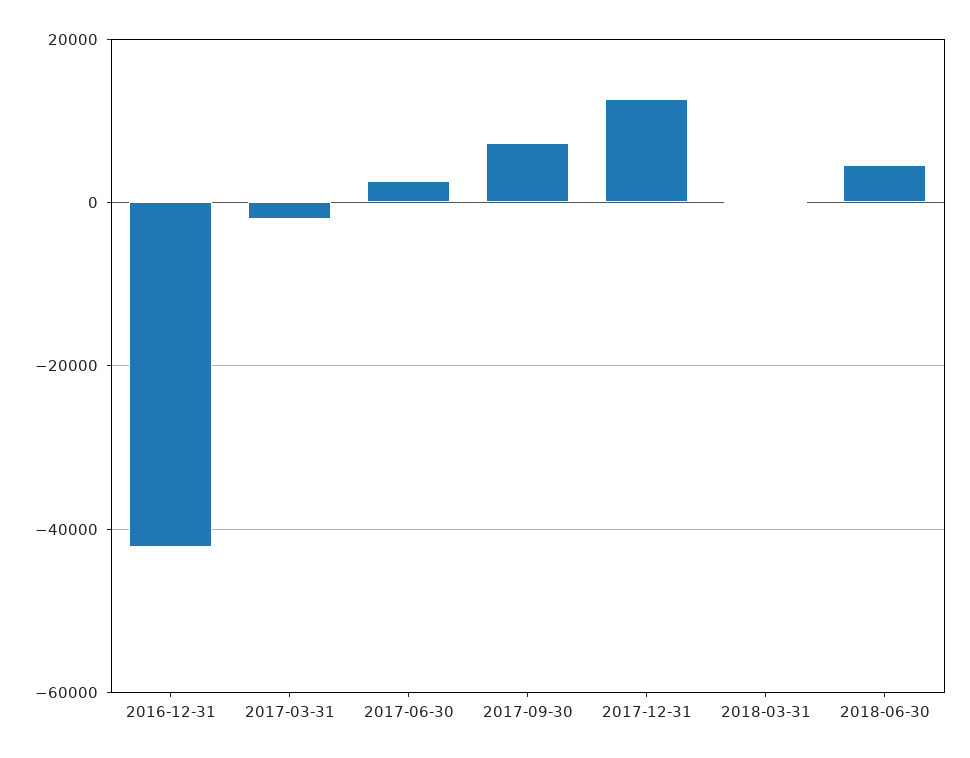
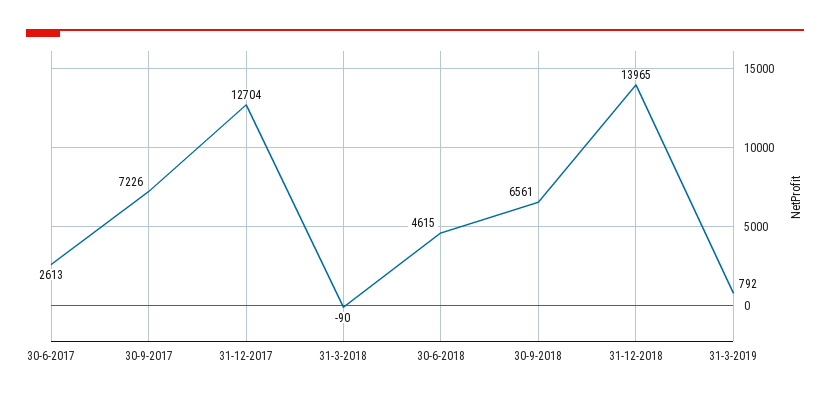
2016-12-31: -42000 -> none
2017-03-31: -2000 -> none
30-9-2018: none -> 6561
31-12-2018: none -> 13965
31-3-2019: none -> 792

